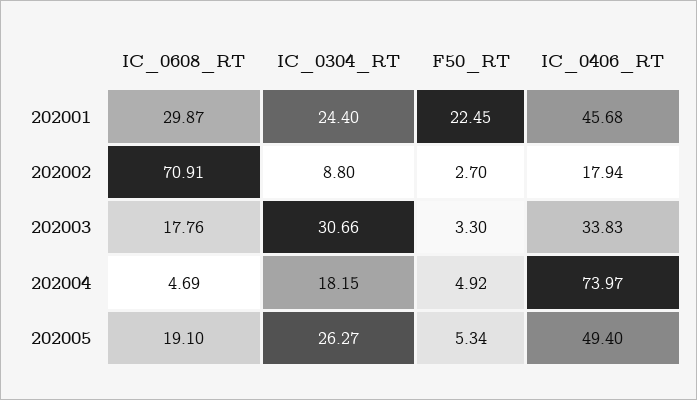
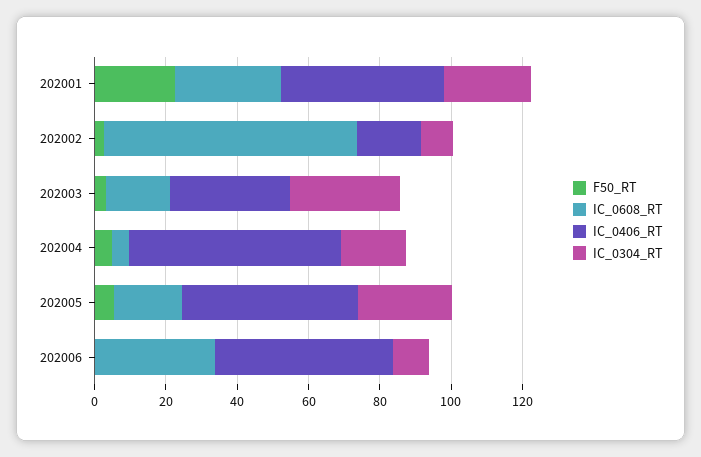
IC_0406_RT, 202004: 73.97 -> 60
F50_RT, 202006: none -> 0
IC_0608_RT, 202006: none -> 35
IC_0406_RT, 202006: none -> 50
IC_0304_RT, 202006: none -> 10

